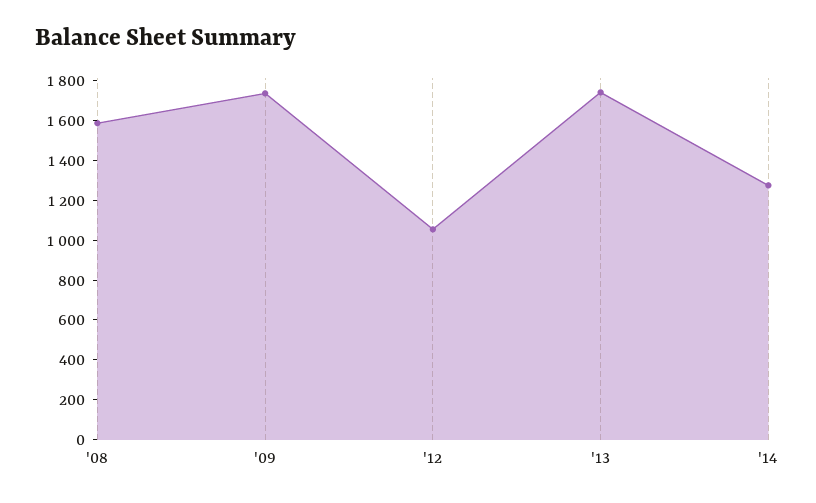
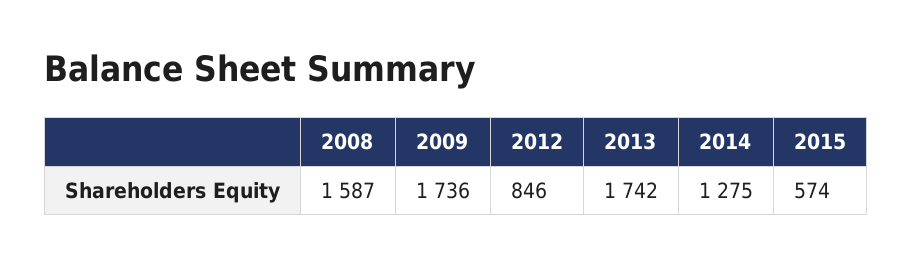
'12: 1050 -> 846
2015: none -> 574

